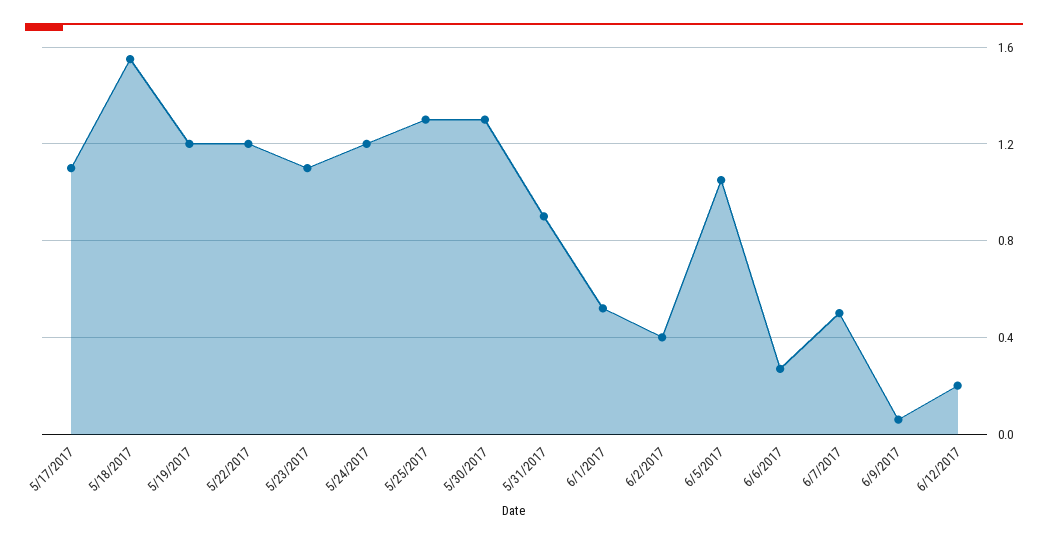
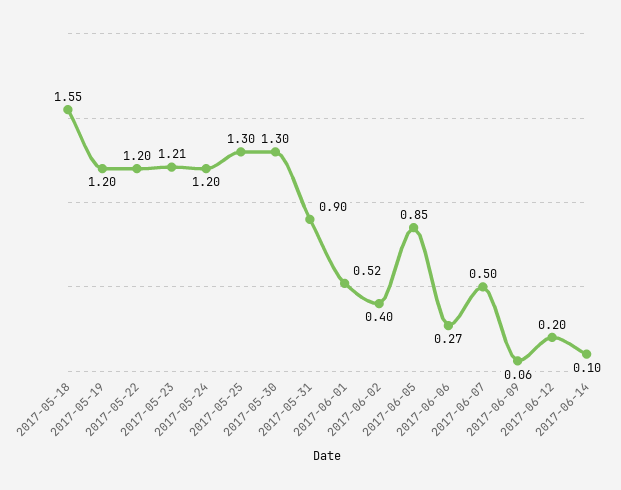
5/17/2017: 1.1 -> none
5/23/2017: 1.1 -> 1.21
6/5/2017: 1.05 -> 0.85
2017-06-14: none -> 0.1

